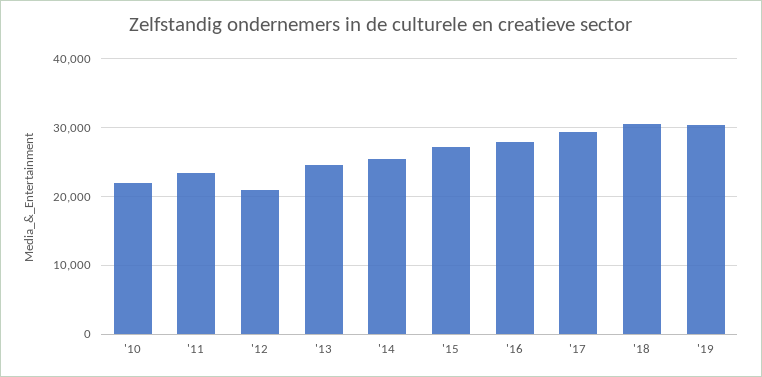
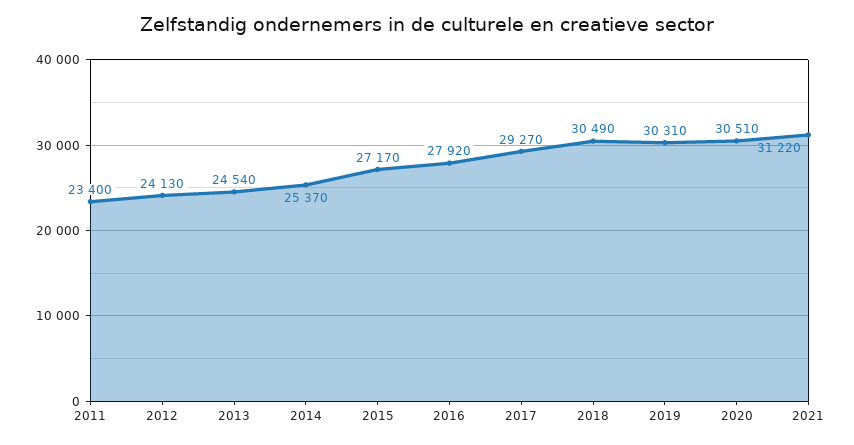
'10: 22000 -> none
'12: 21000 -> 24130
2020: none -> 30510
2021: none -> 31220

